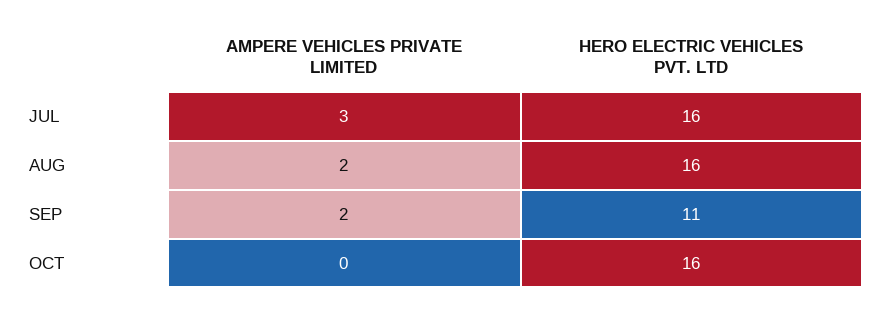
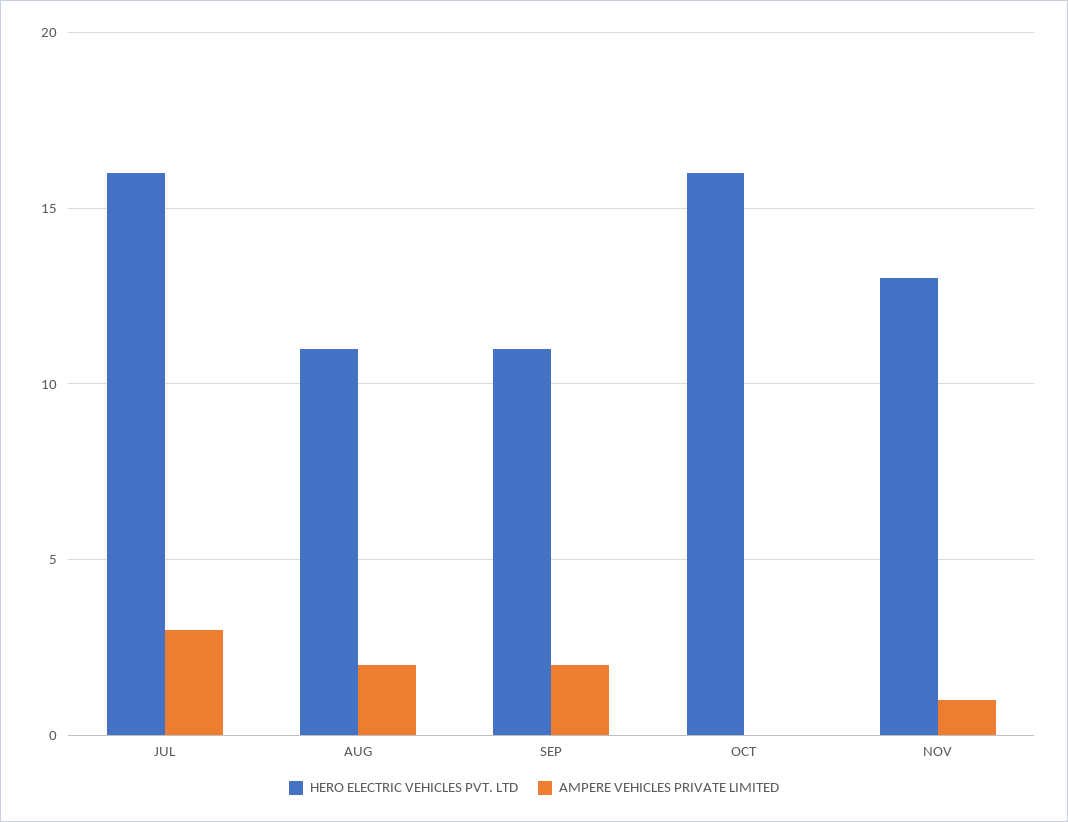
HERO ELECTRIC VEHICLES PVT. LTD, AUG: 16 -> 11
HERO ELECTRIC VEHICLES PVT. LTD, NOV: none -> 13
AMPERE VEHICLES PRIVATE LIMITED, NOV: none -> 1

